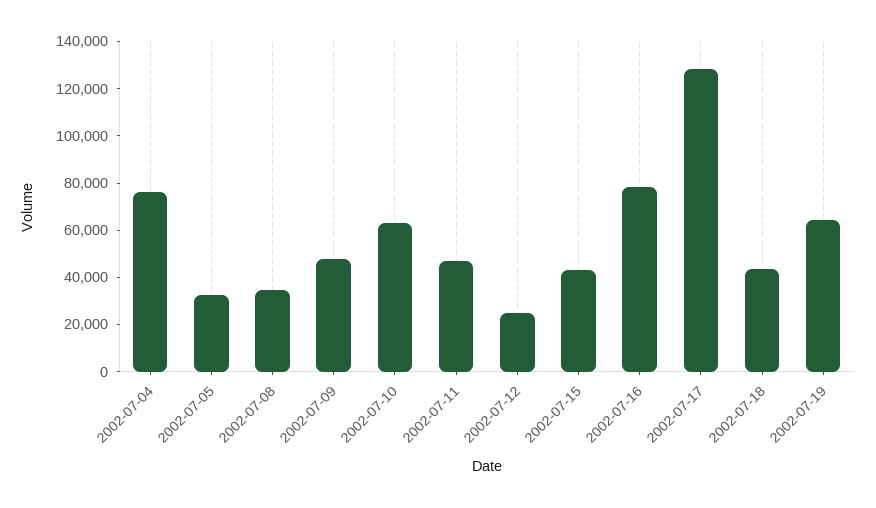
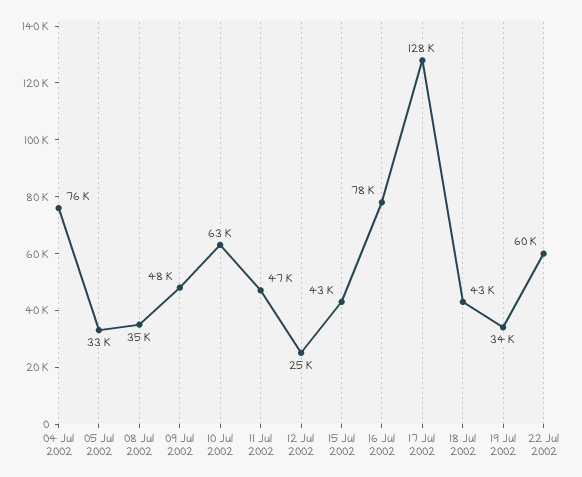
2002-07-19: 65000 -> 34000
22 Jul 2002: none -> 60000

